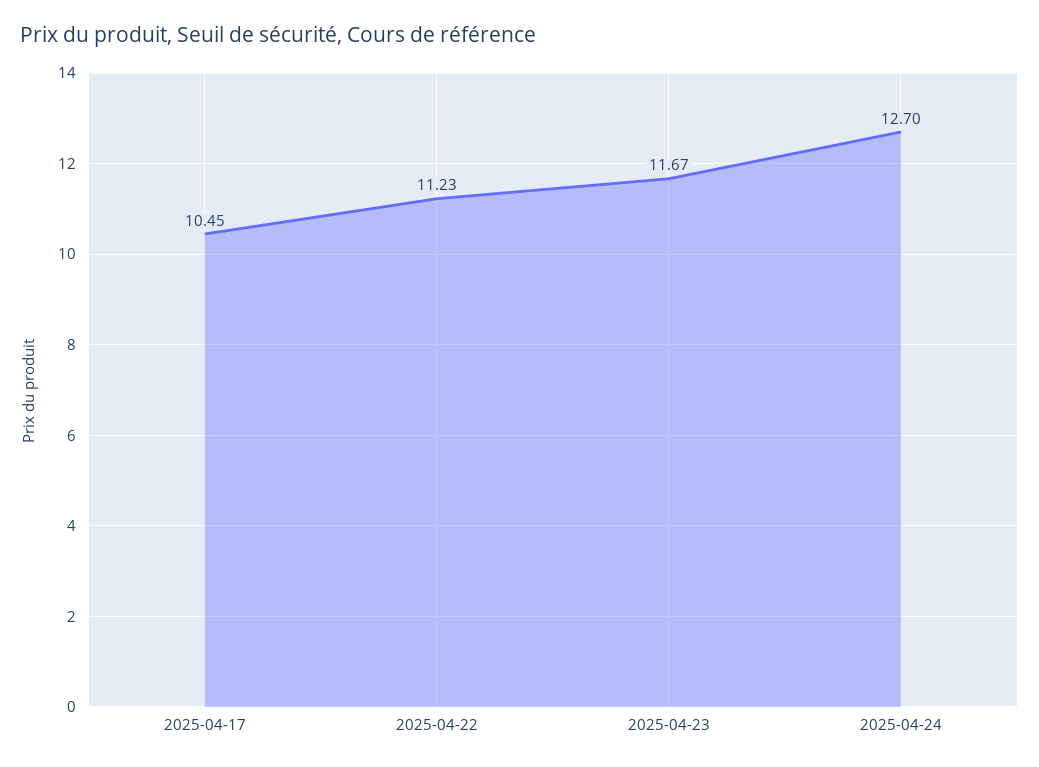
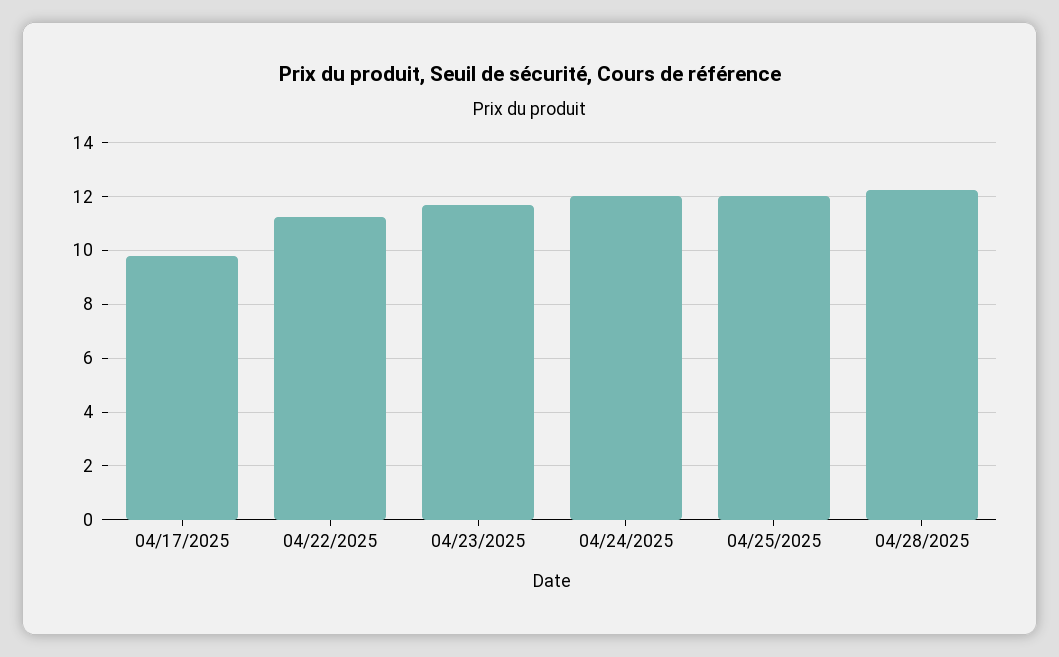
2025-04-17: 10.45 -> 9.75
2025-04-24: 12.7 -> 12
04/25/2025: none -> 12
04/28/2025: none -> 12.25

